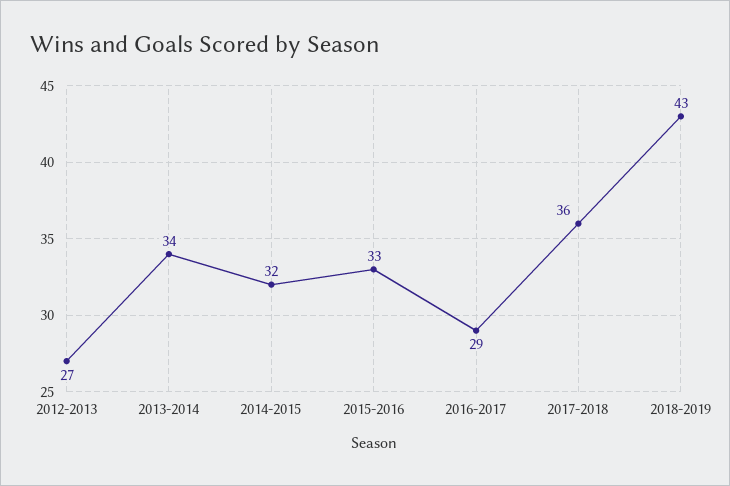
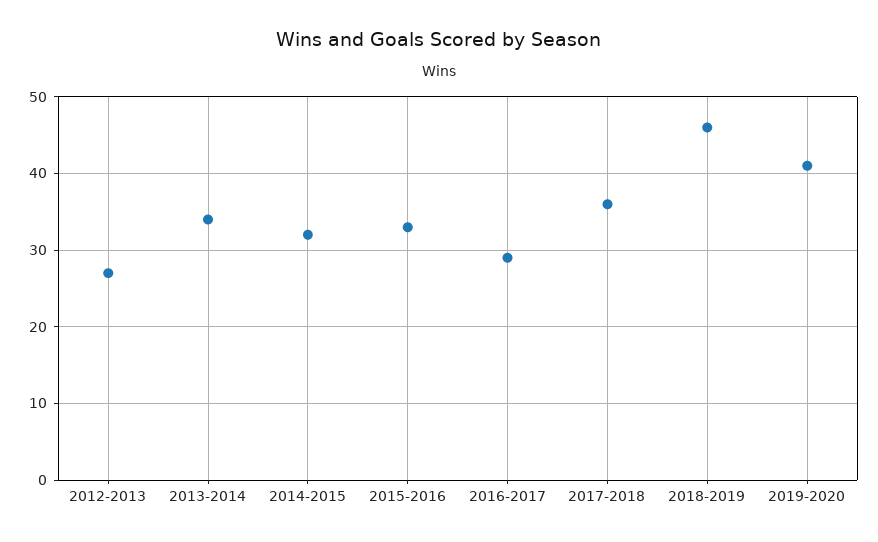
2018-2019: 43 -> 46
2019-2020: none -> 41

